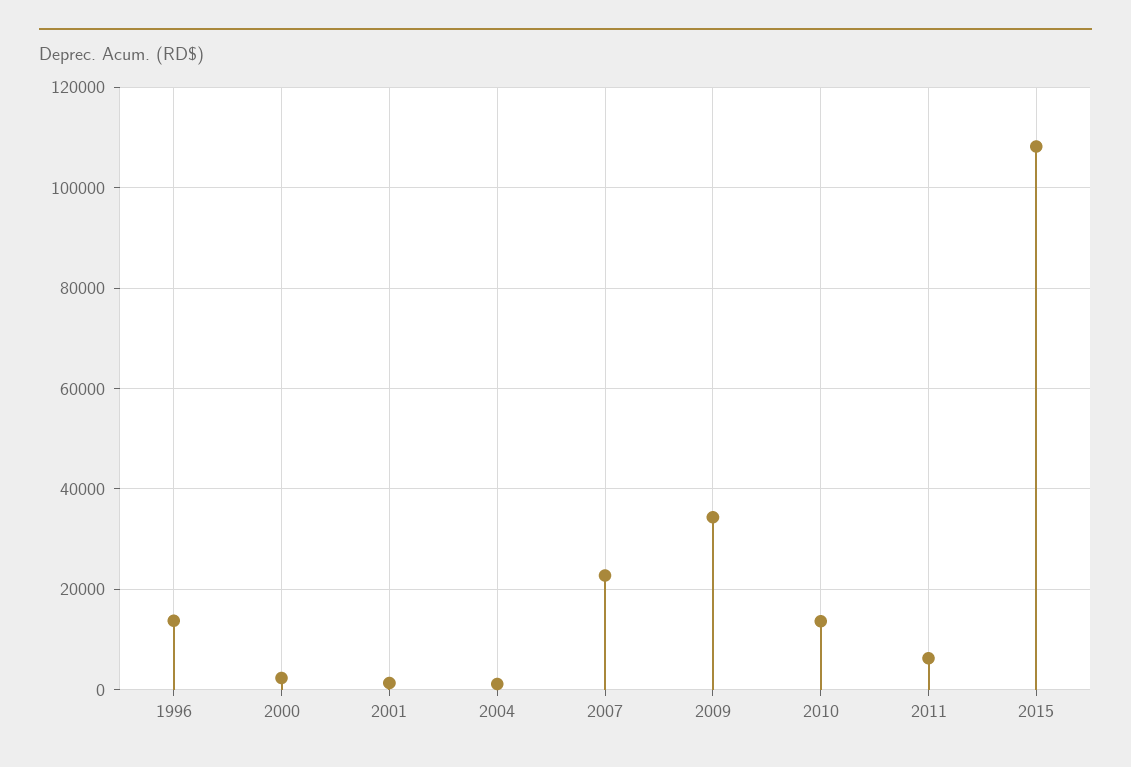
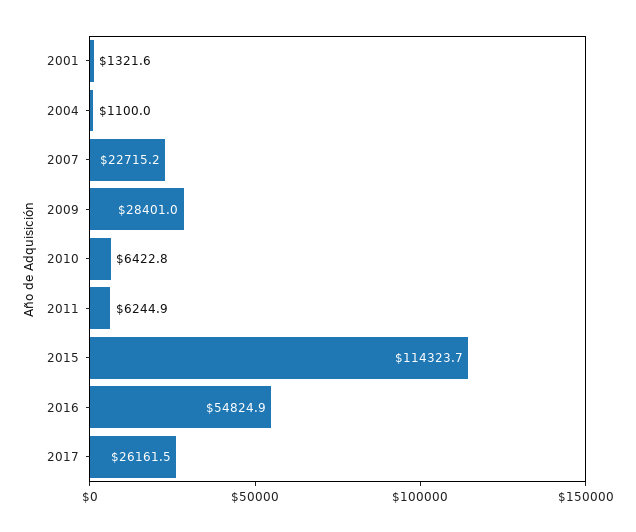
1996: 14000 -> none
2000: 2000 -> none
2009: 34000 -> 28401
2010: 14000 -> 6422.8
2015: 108000 -> 114323.7
2016: none -> 54824.9
2017: none -> 26161.5

